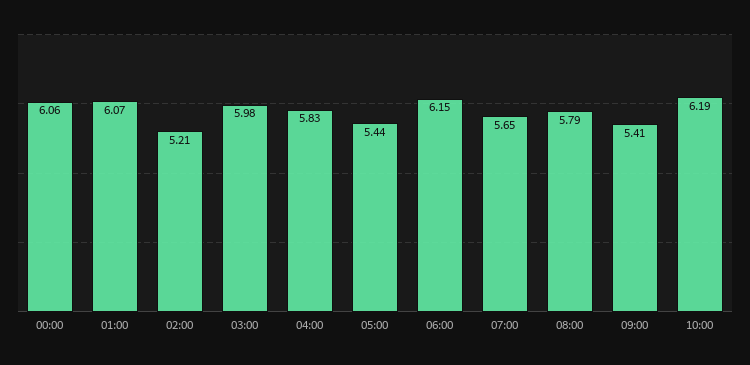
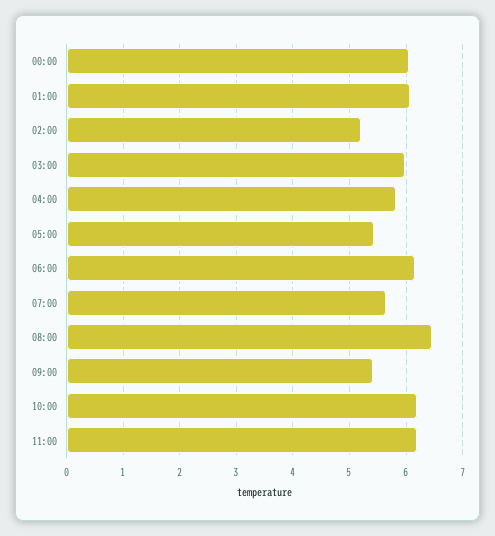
08:00: 5.79 -> 6.4
11:00: none -> 6.2

